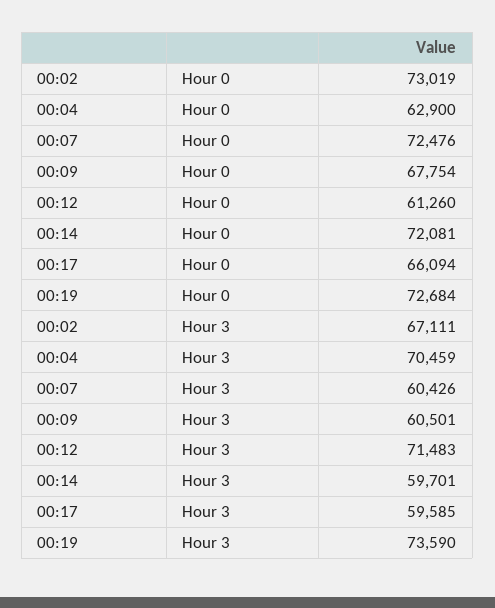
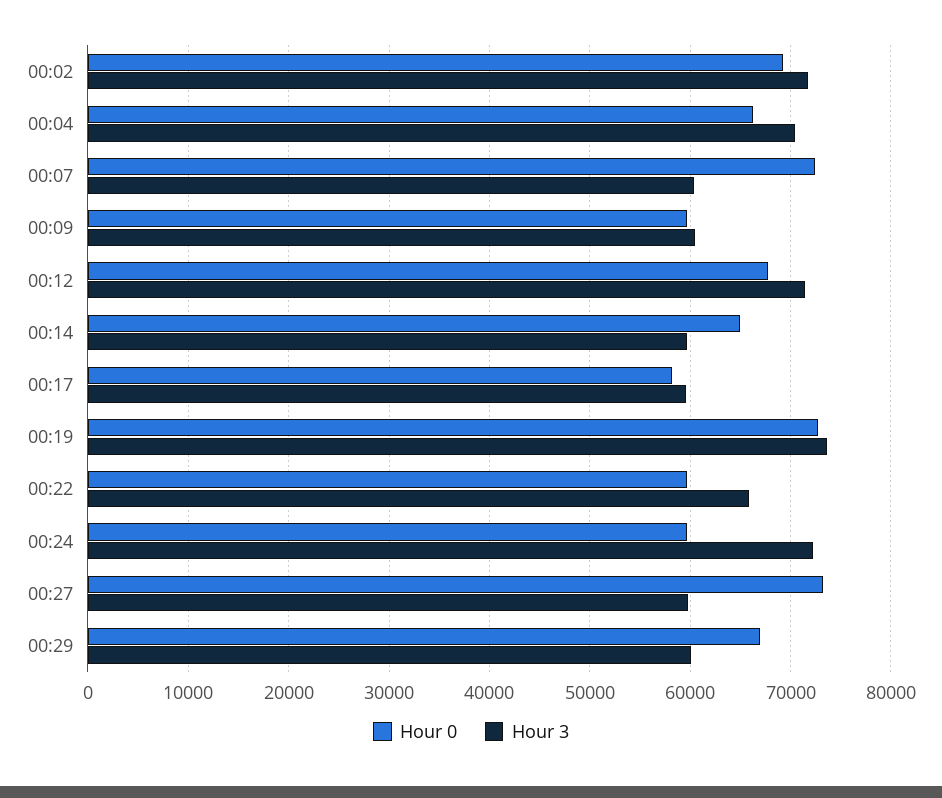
Hour 0, 00:02: 73019 -> 69000
Hour 0, 00:04: 62900 -> 66000
Hour 0, 00:09: 67754 -> 60000
Hour 0, 00:12: 61260 -> 68000
Hour 0, 00:14: 72081 -> 65000
Hour 0, 00:17: 66094 -> 58000
Hour 3, 00:02: 67111 -> 72000
Hour 0, 00:22: none -> 60000
Hour 3, 00:22: none -> 66000
Hour 0, 00:24: none -> 60000
Hour 3, 00:24: none -> 72000
Hour 0, 00:27: none -> 73000
Hour 3, 00:27: none -> 60000
Hour 0, 00:29: none -> 67000
Hour 3, 00:29: none -> 60000

